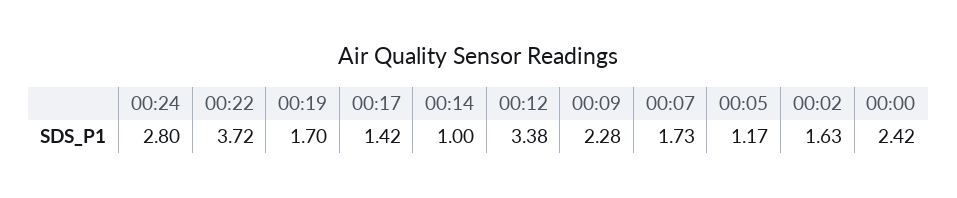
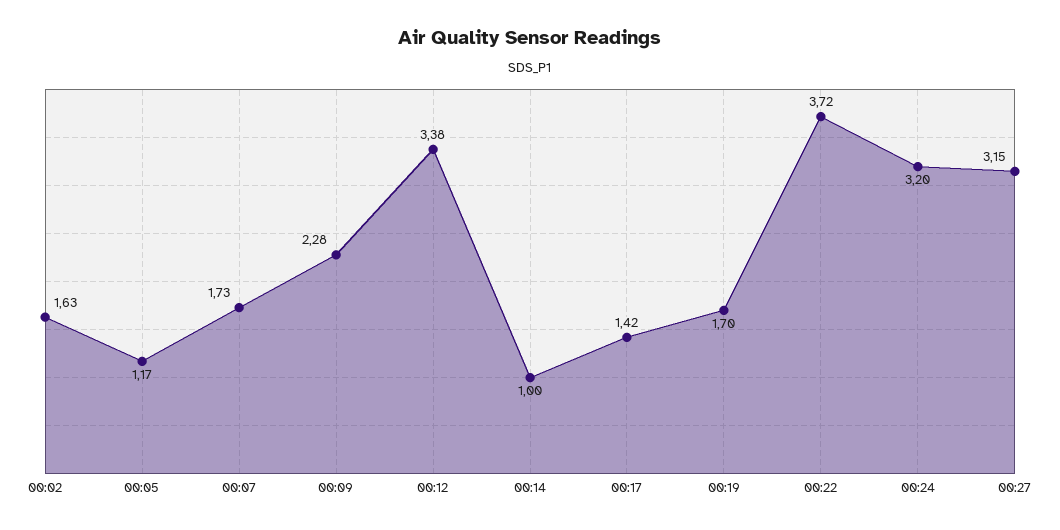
00:24: 2.8 -> 3.2
00:00: 2.42 -> none
00:27: none -> 3.15

